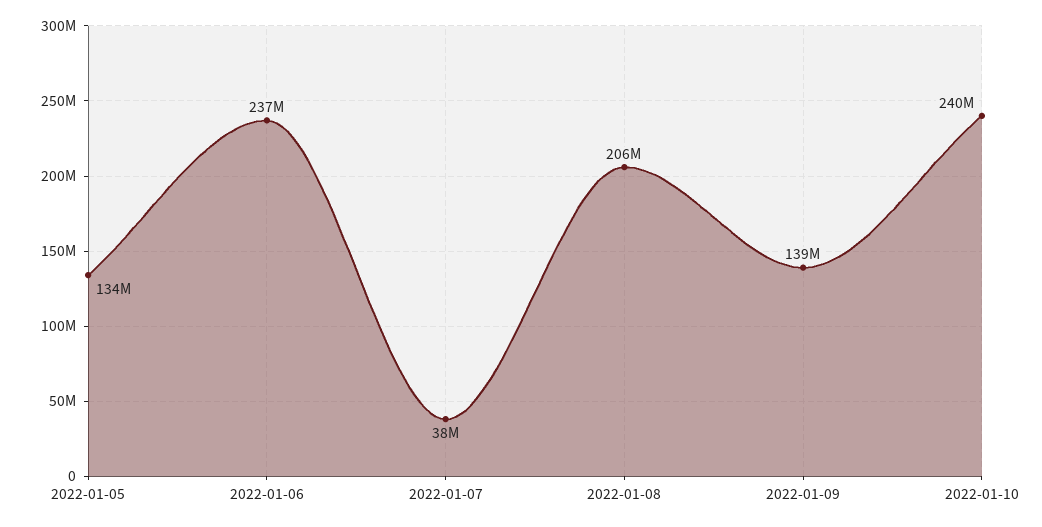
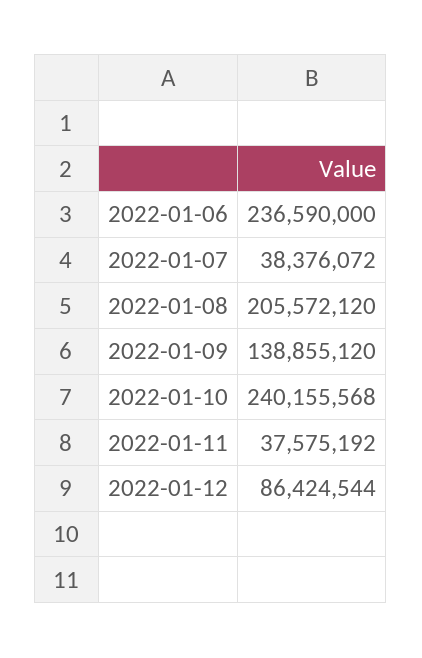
2022-01-05: 134000000 -> none
2022-01-11: none -> 37575192
2022-01-12: none -> 86424544

